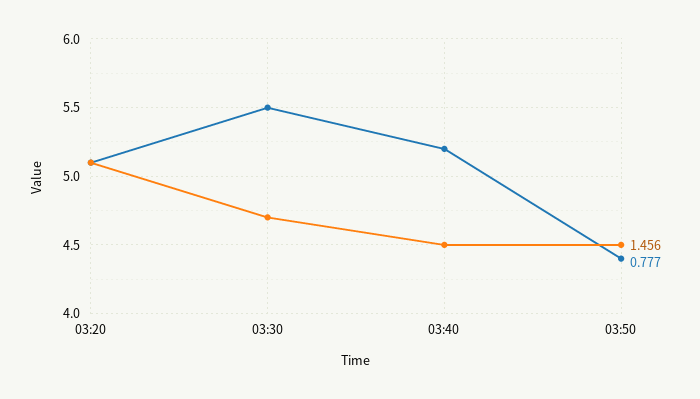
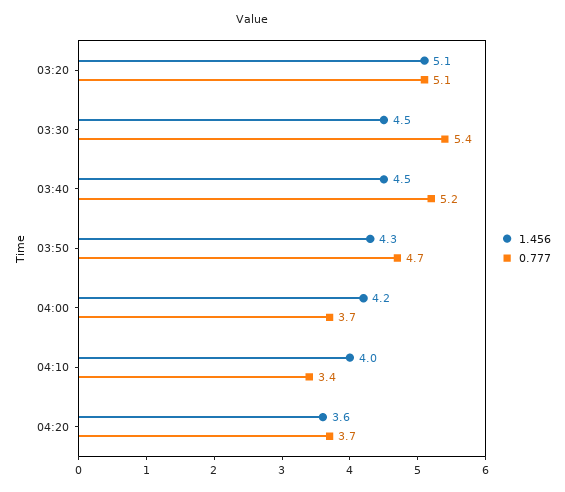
1.456, 03:30: 4.7 -> 4.5
0.777, 03:30: 5.5 -> 5.4
1.456, 03:50: 4.5 -> 4.3
0.777, 03:50: 4.4 -> 4.7
1.456, 04:00: none -> 4.2
0.777, 04:00: none -> 3.7
1.456, 04:10: none -> 4
0.777, 04:10: none -> 3.4
1.456, 04:20: none -> 3.6
0.777, 04:20: none -> 3.7

